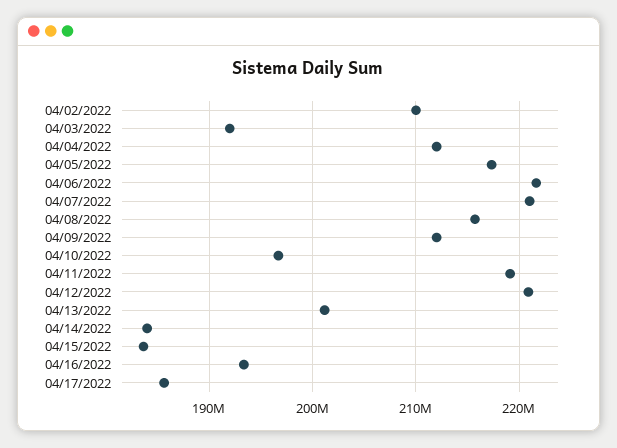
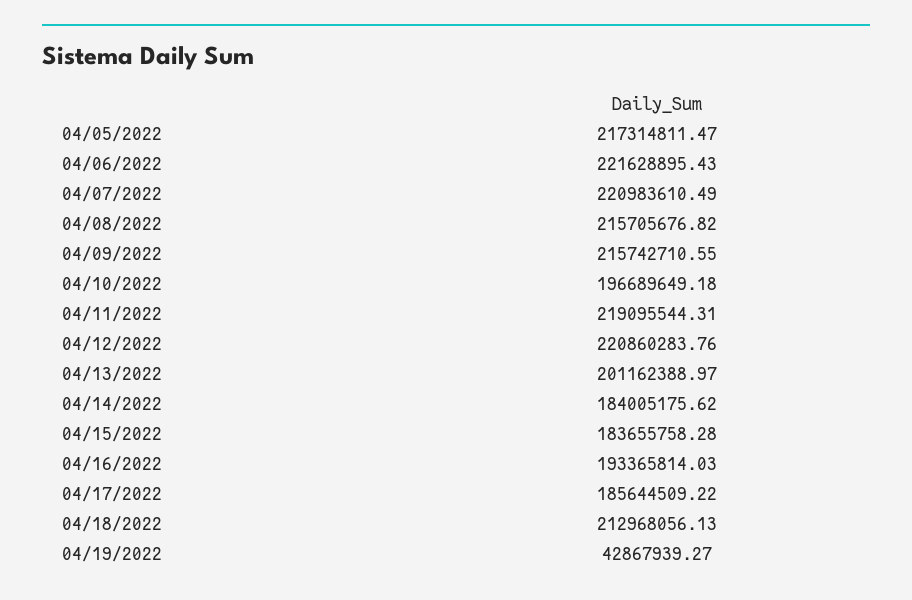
04/02/2022: 210000000 -> none
04/03/2022: 192000000 -> none
04/04/2022: 212000000 -> none
04/09/2022: 212000000 -> 215742710.55
04/18/2022: none -> 212968056.13
04/19/2022: none -> 42867939.27

